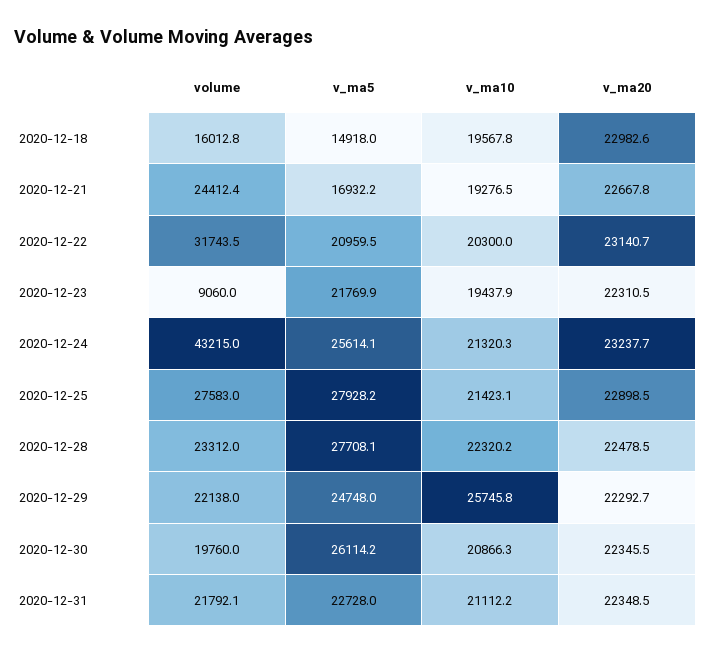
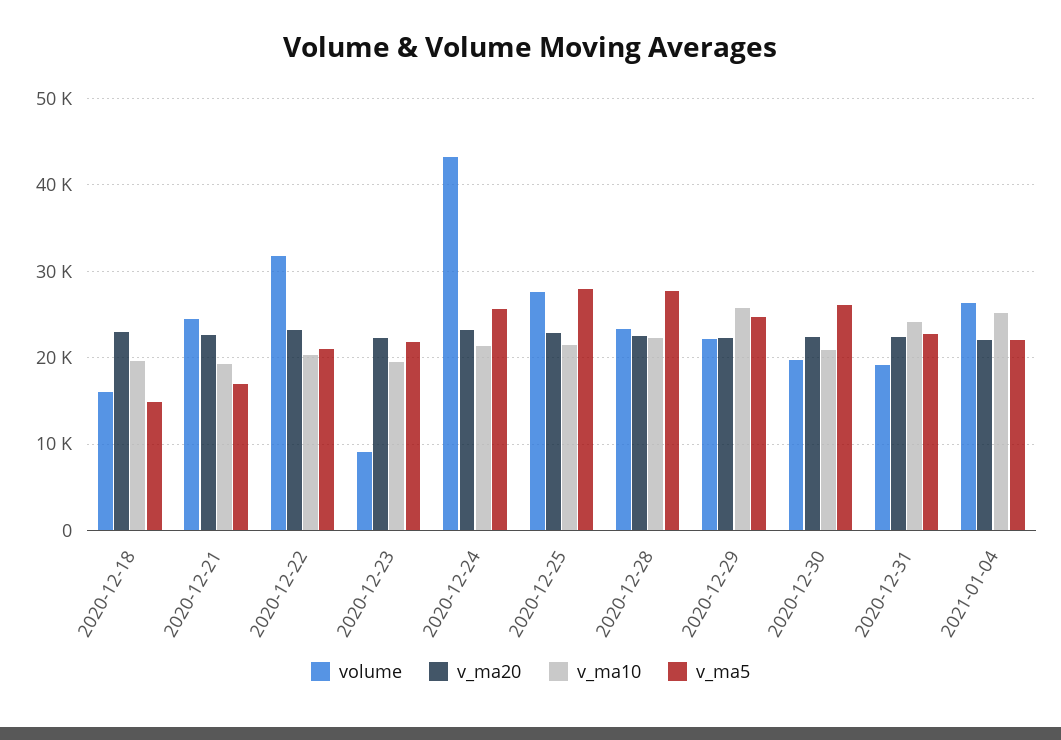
volume, 2020-12-31: 21792.1 -> 19000
v_ma10, 2020-12-31: 21112.2 -> 24000
volume, 2021-01-04: none -> 26000
v_ma20, 2021-01-04: none -> 22000
v_ma10, 2021-01-04: none -> 25000
v_ma5, 2021-01-04: none -> 22000

